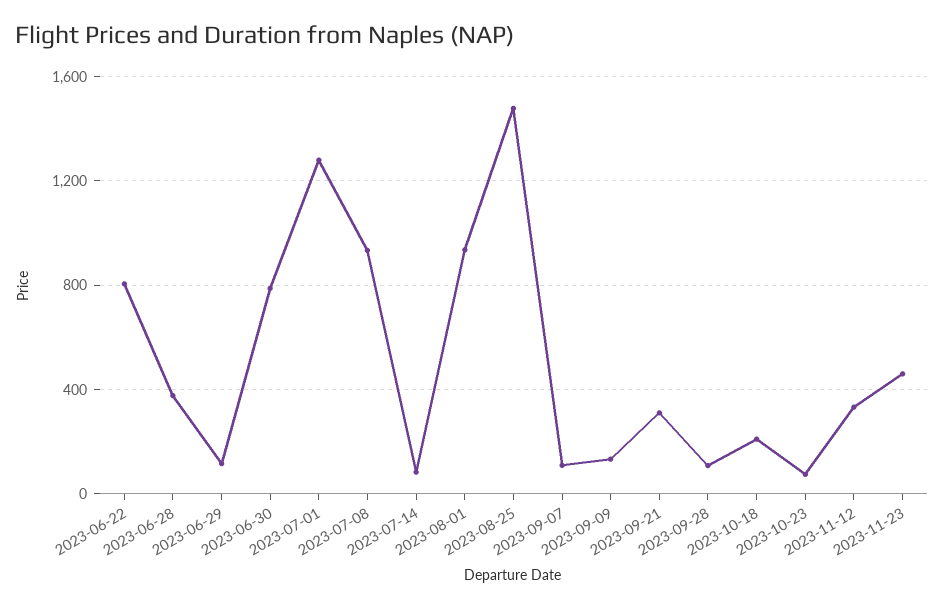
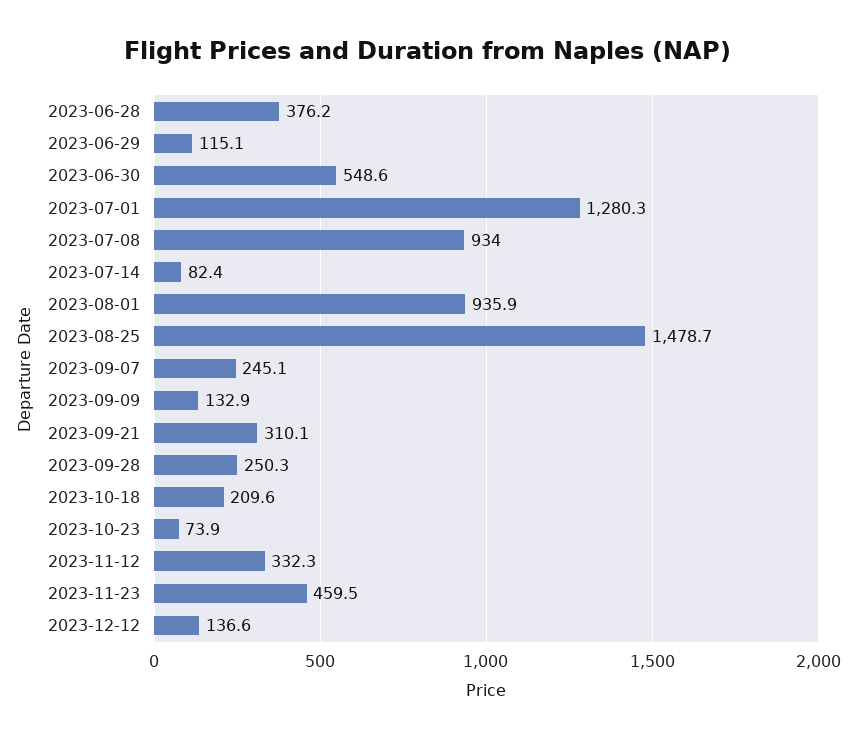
2023-06-22: 800 -> none
2023-06-30: 800 -> 548.6
2023-09-07: 100 -> 245.1
2023-09-28: 100 -> 250.3
2023-12-12: none -> 136.6

